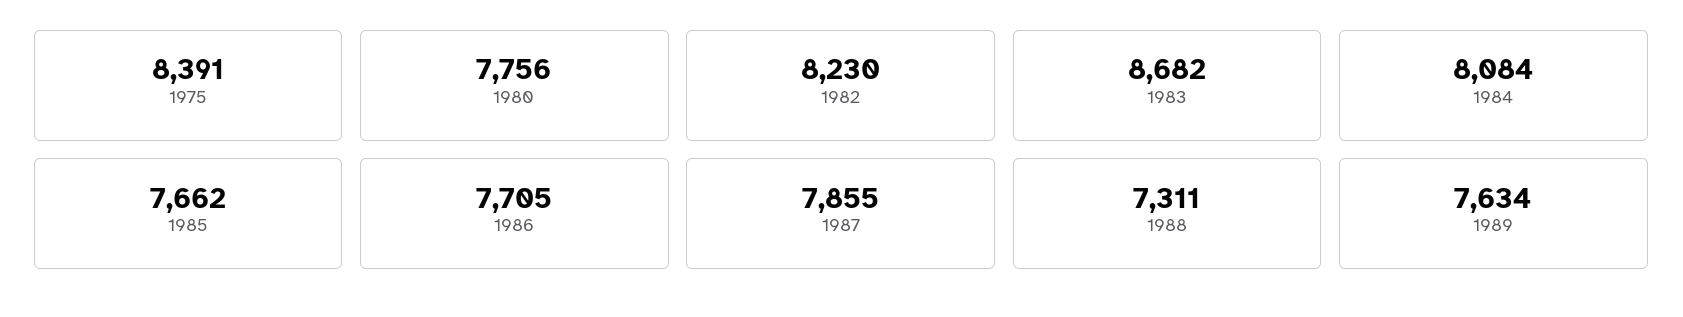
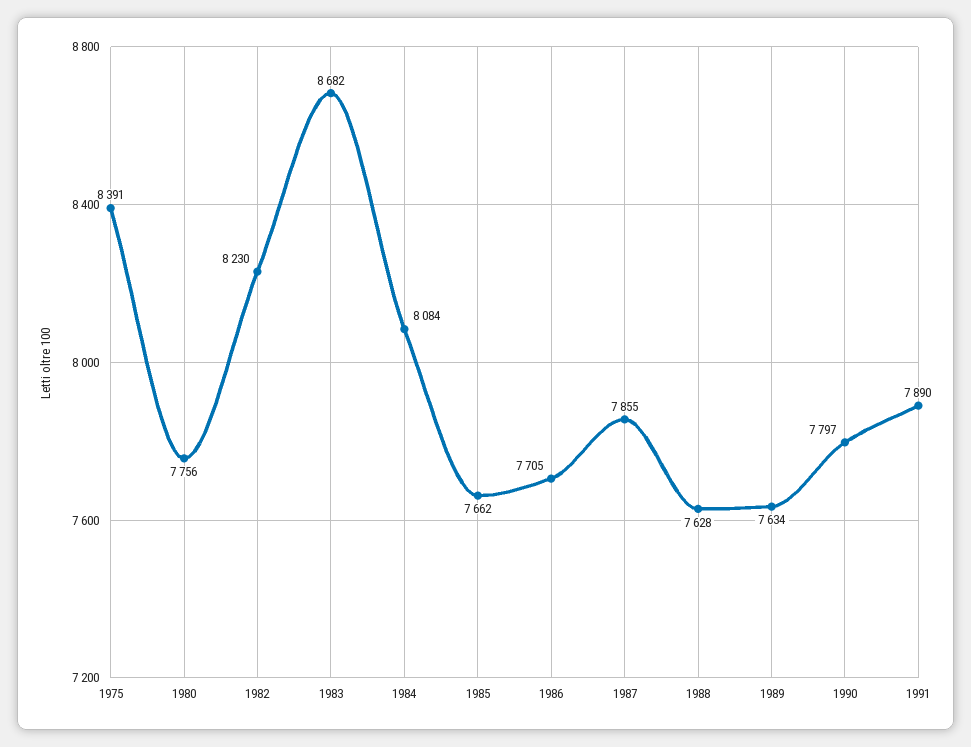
1988: 7311 -> 7628
1990: none -> 7797
1991: none -> 7890

